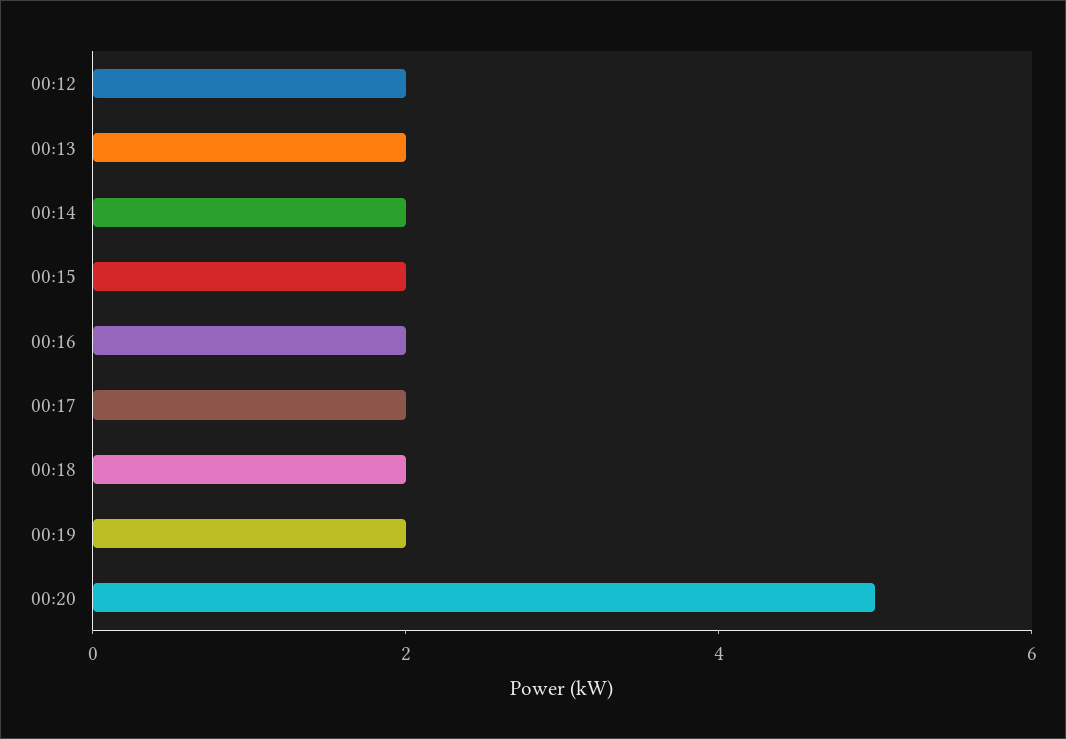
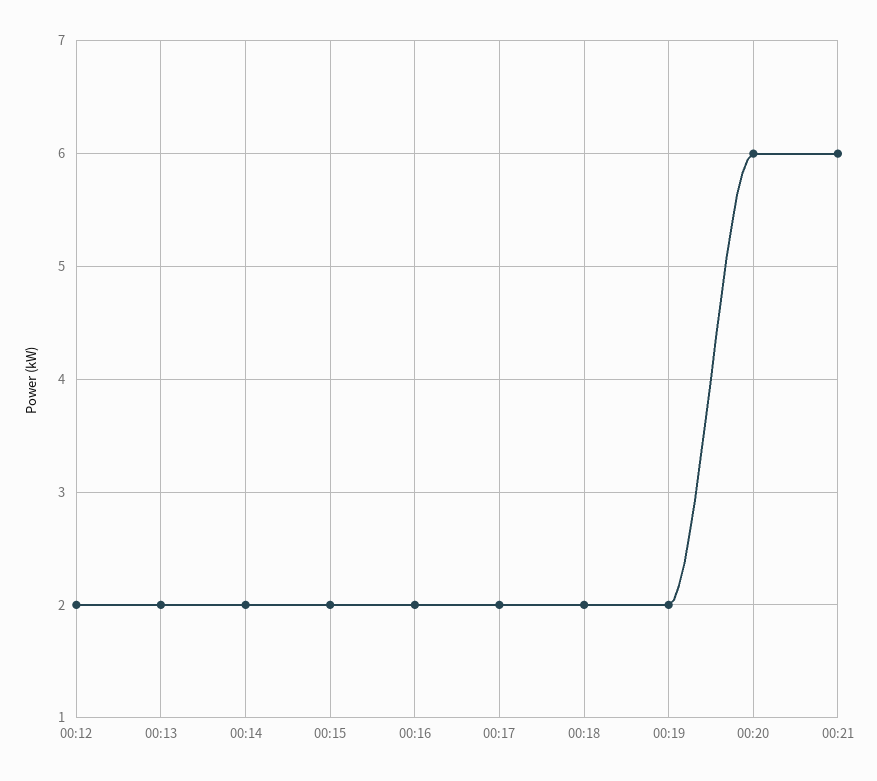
00:20: 5 -> 6
00:21: none -> 6

